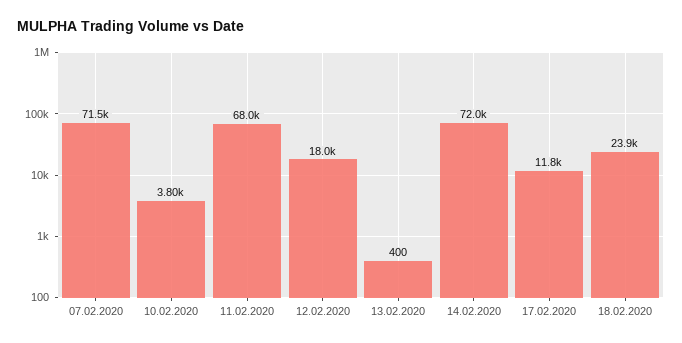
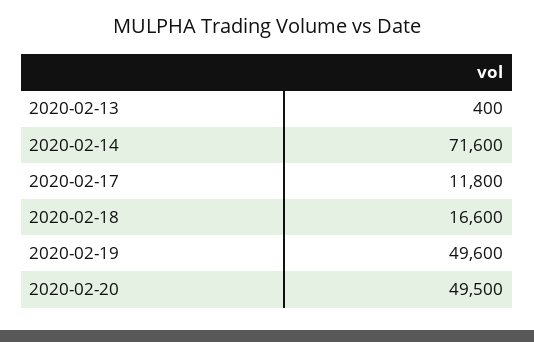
07.02.2020: 71500 -> none
10.02.2020: 3800 -> none
11.02.2020: 68000 -> none
12.02.2020: 18000 -> none
14.02.2020: 72000 -> 71600
18.02.2020: 23900 -> 16600
2020-02-19: none -> 49600
2020-02-20: none -> 49500

